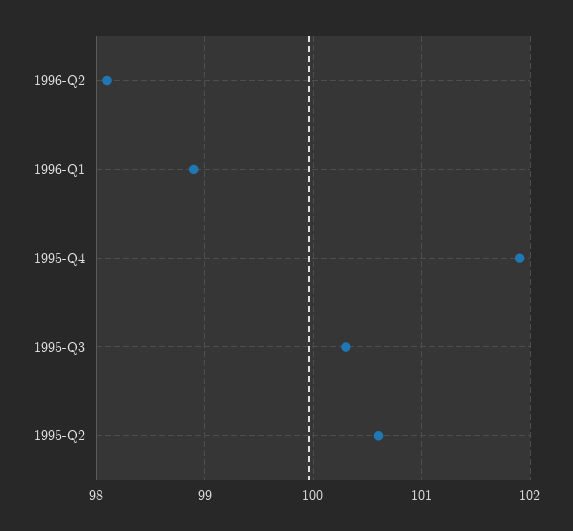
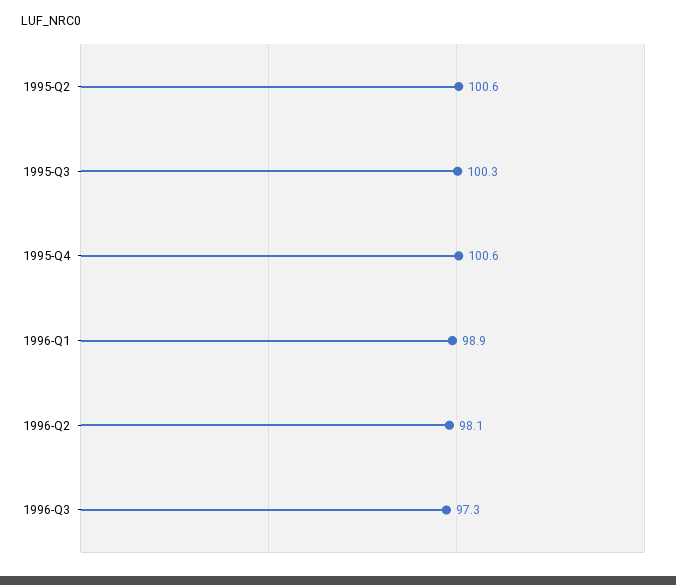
1995-Q4: 101.9 -> 100.6
1996-Q3: none -> 97.3

